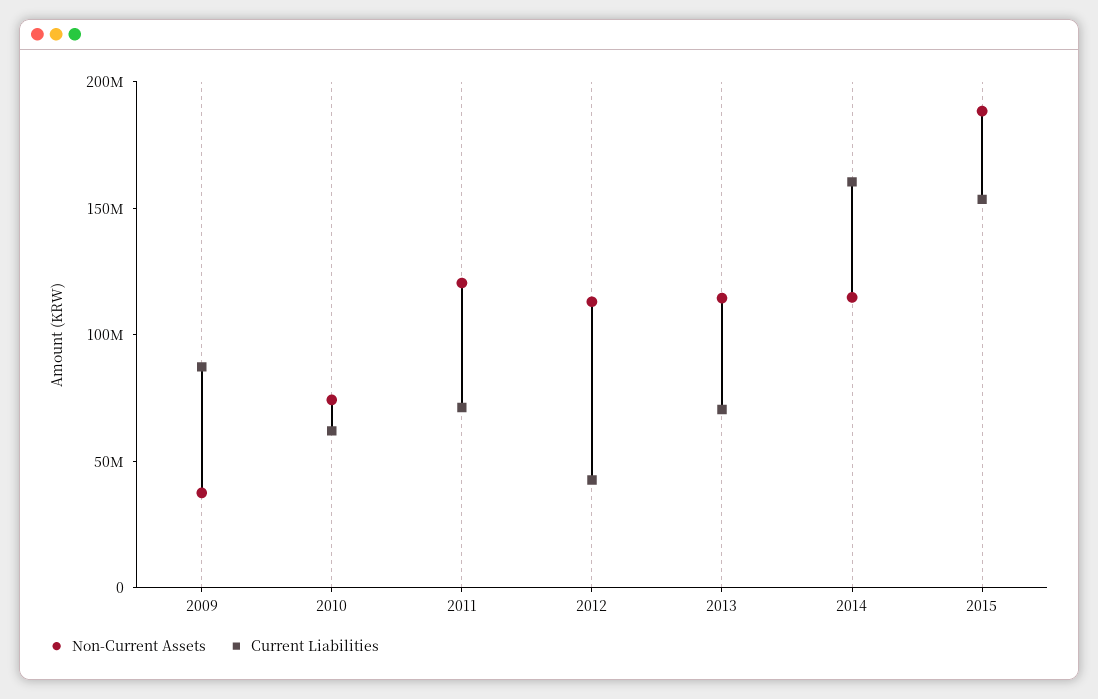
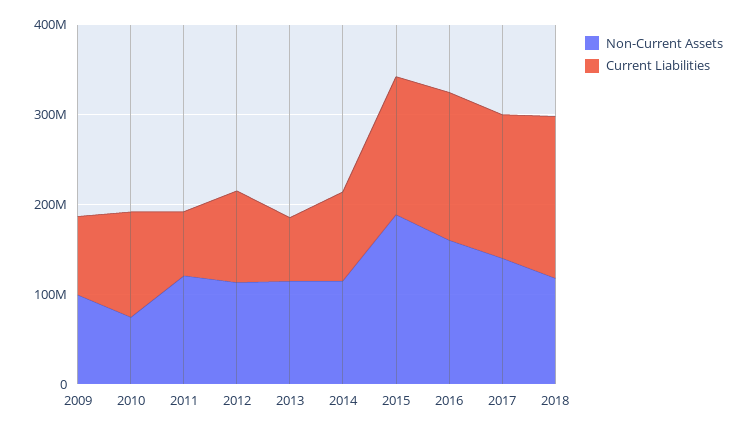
Non-Current Assets, 2009: 40000000 -> 100000000
Current Liabilities, 2010: 60000000 -> 120000000
Current Liabilities, 2012: 40000000 -> 100000000
Current Liabilities, 2014: 160000000 -> 100000000
Non-Current Assets, 2016: none -> 160000000
Current Liabilities, 2016: none -> 160000000
Non-Current Assets, 2017: none -> 140000000
Current Liabilities, 2017: none -> 160000000
Non-Current Assets, 2018: none -> 120000000
Current Liabilities, 2018: none -> 180000000

